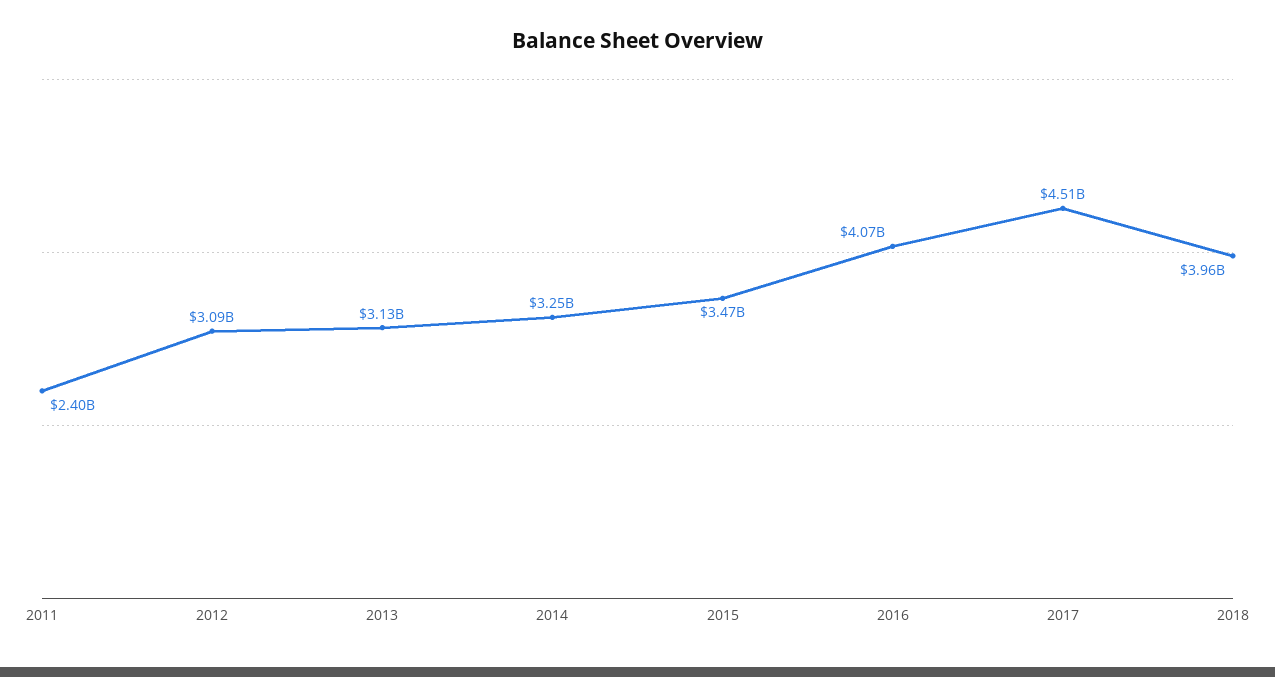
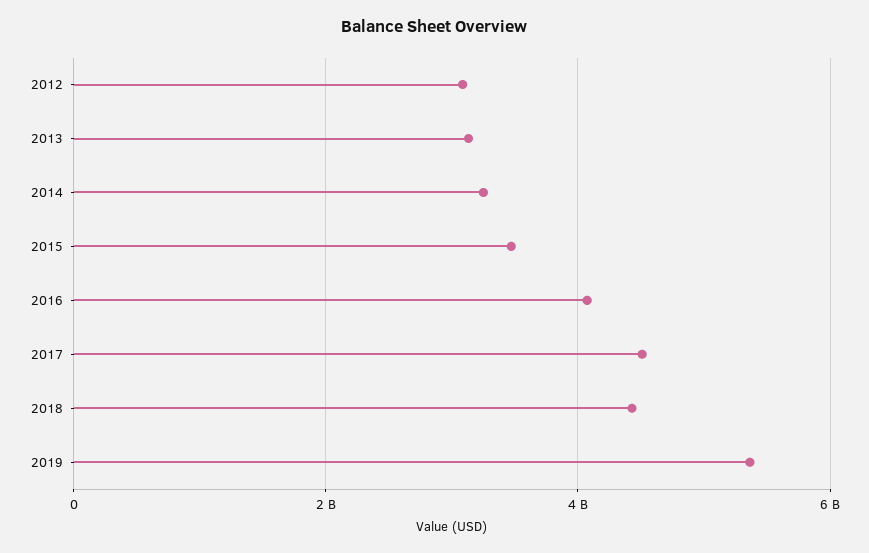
2011: 2400000000 -> none
2018: 3960000000 -> 4400000000
2019: none -> 5400000000

